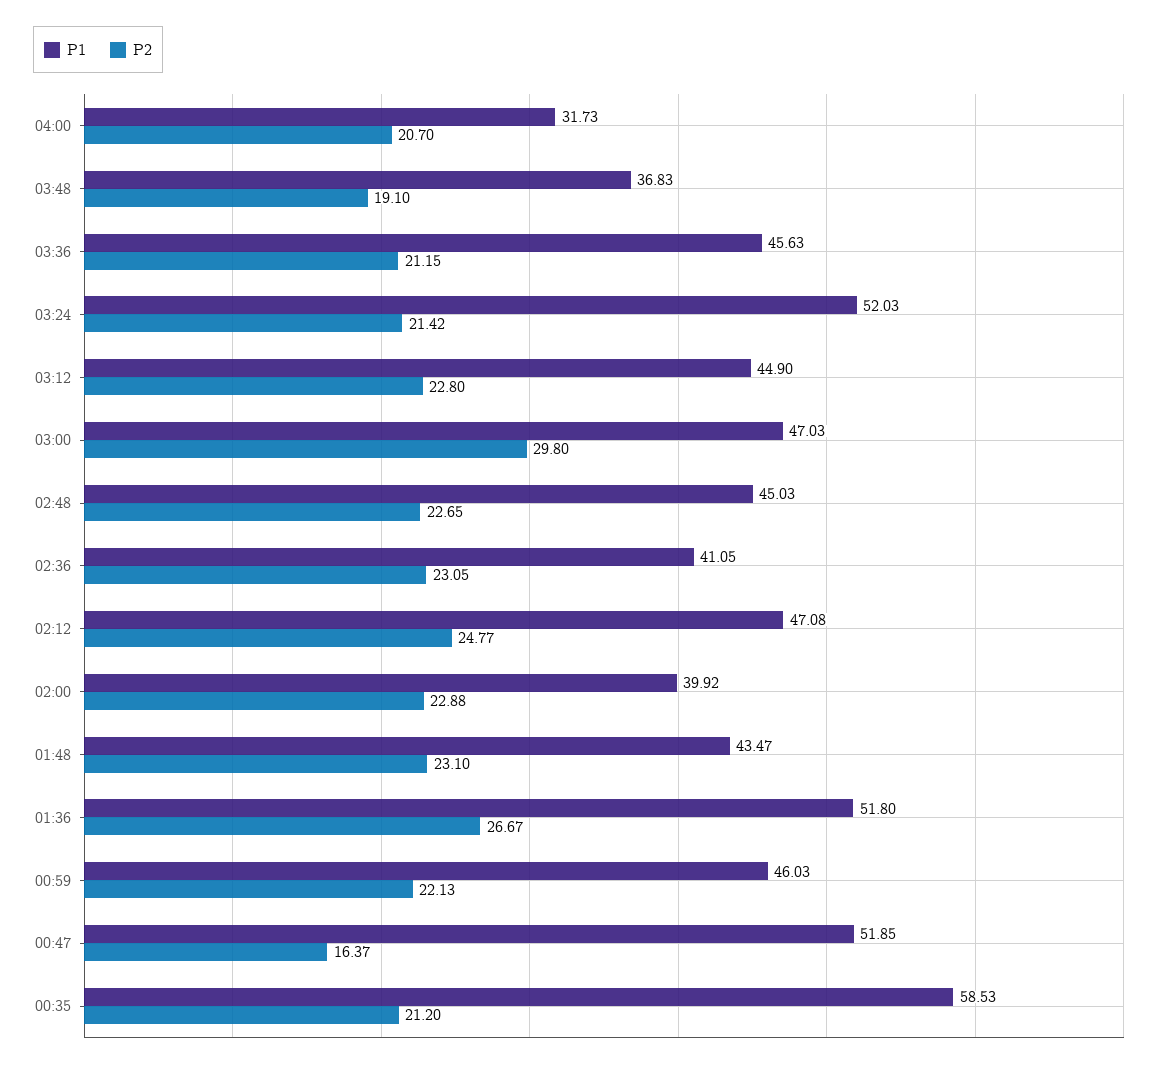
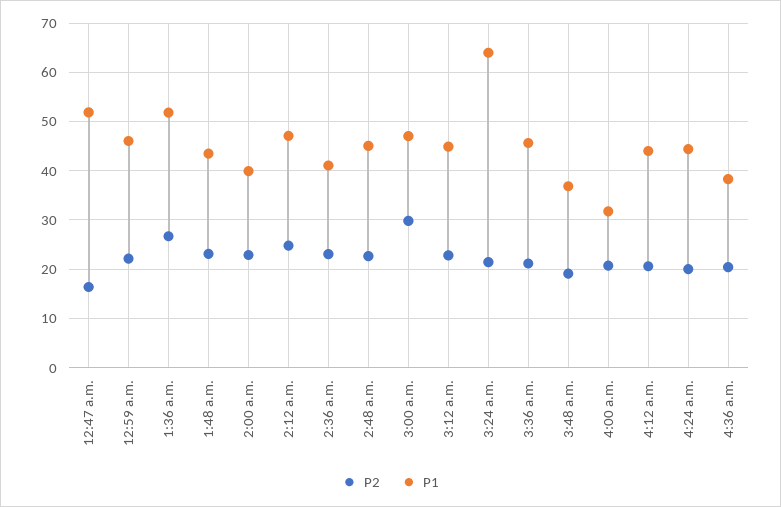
P1, 03:24: 52.03 -> 64
P1, 00:35: 58.53 -> none
P2, 00:35: 21.2 -> none
P2, 4:12 a.m.: none -> 20
P1, 4:12 a.m.: none -> 44
P2, 4:24 a.m.: none -> 20
P1, 4:24 a.m.: none -> 44
P2, 4:36 a.m.: none -> 20
P1, 4:36 a.m.: none -> 38

